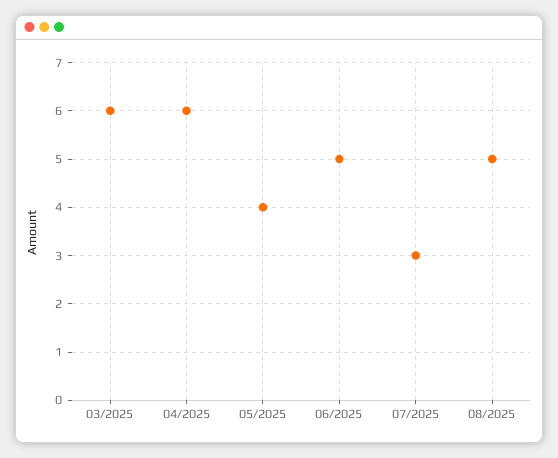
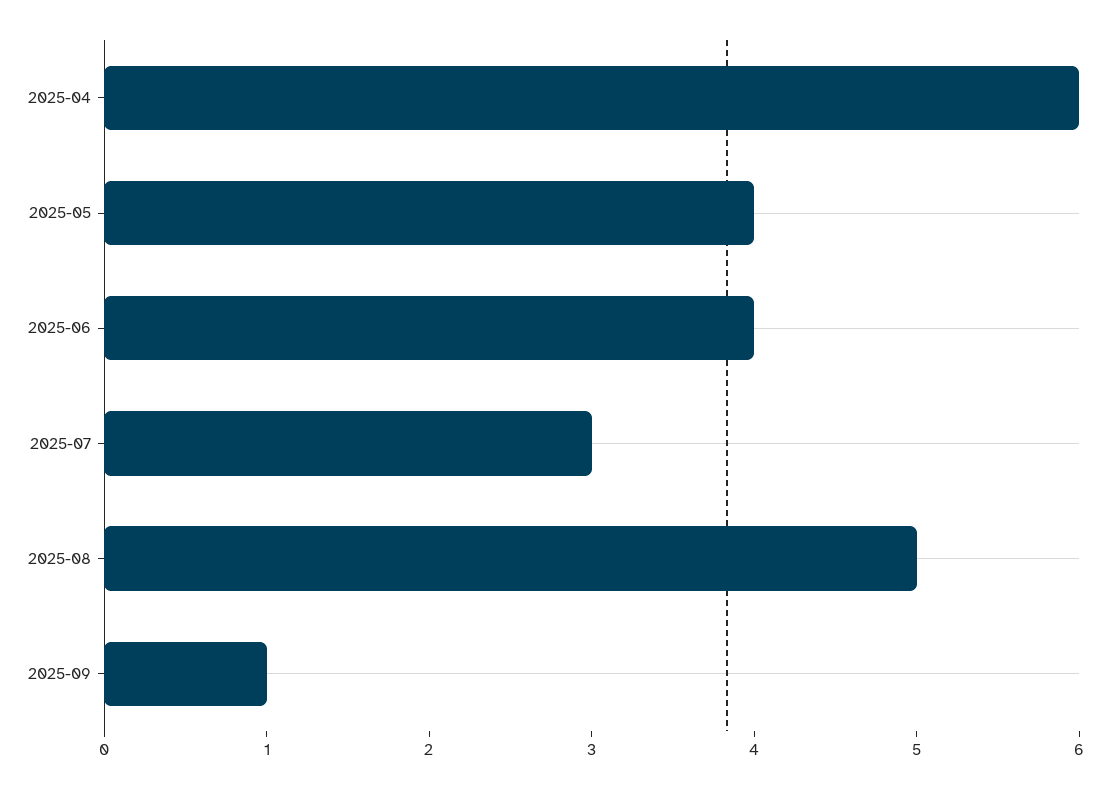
03/2025: 6 -> none
06/2025: 5 -> 4
2025-09: none -> 1

